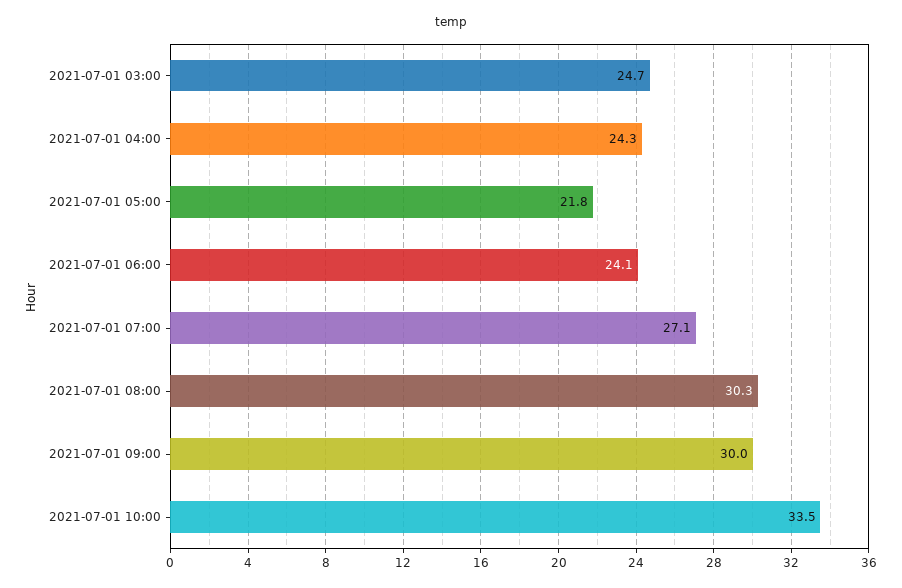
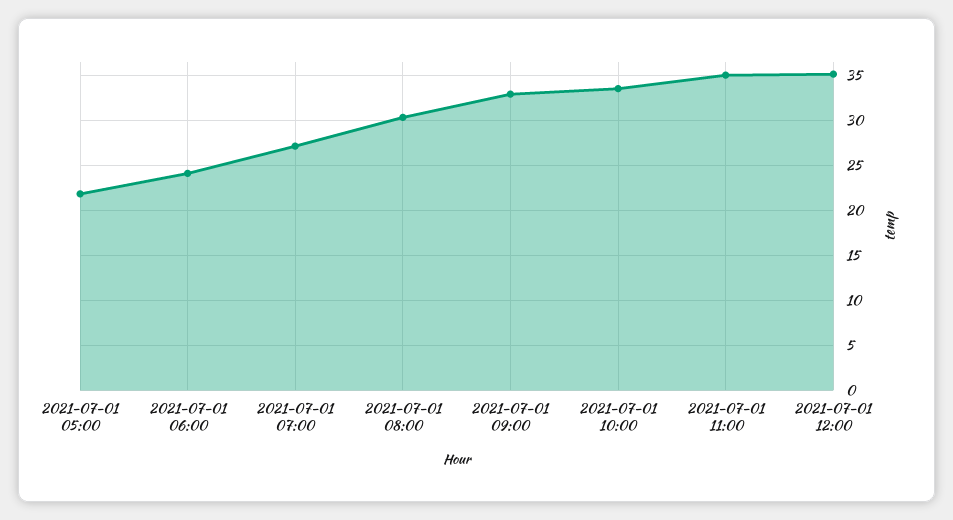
2021-07-01 03:00: 24.7 -> none
2021-07-01 04:00: 24.3 -> none
2021-07-01 09:00: 30 -> 33
2021-07-01 11:00: none -> 35
2021-07-01 12:00: none -> 35

